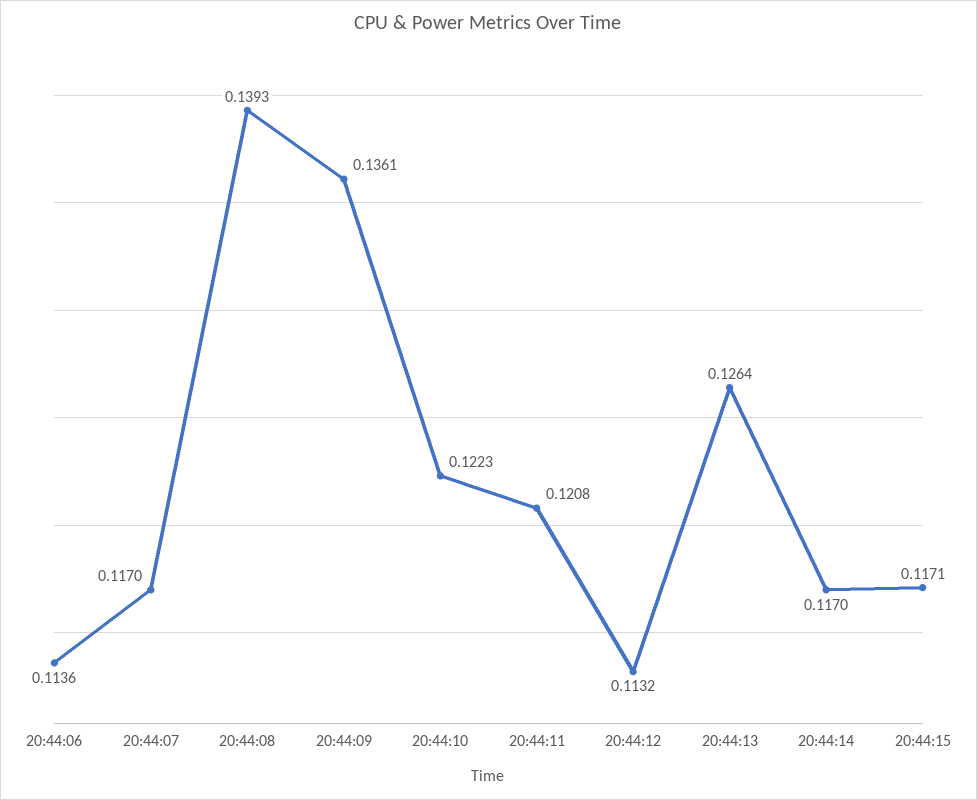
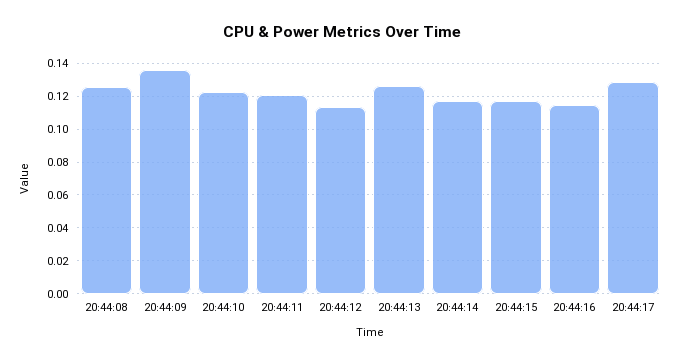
20:44:06: 0.1136 -> none
20:44:07: 0.117 -> none
20:44:08: 0.1393 -> 0.125
20:44:16: none -> 0.115
20:44:17: none -> 0.13

